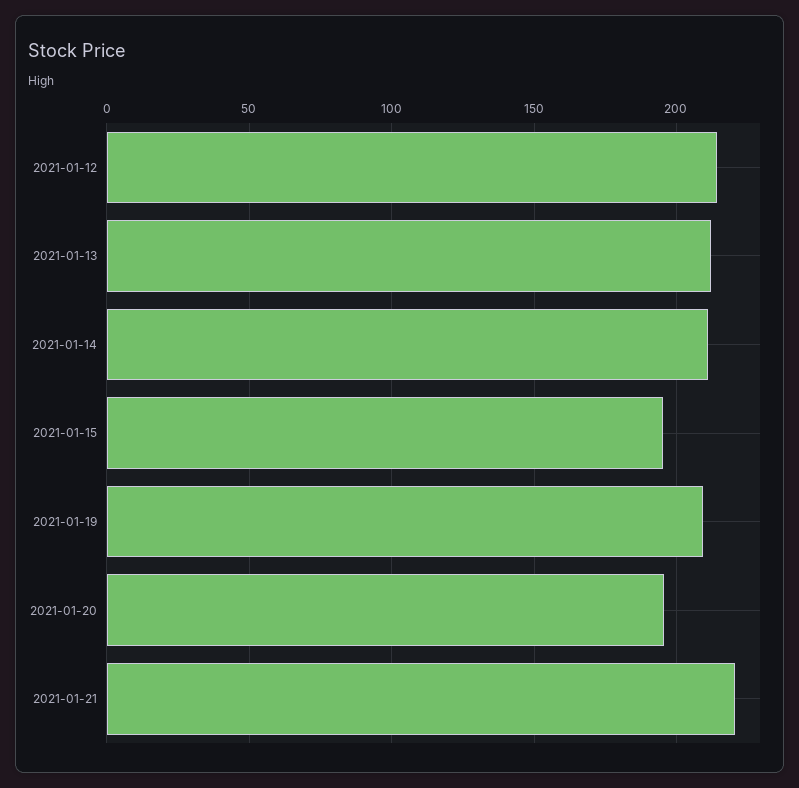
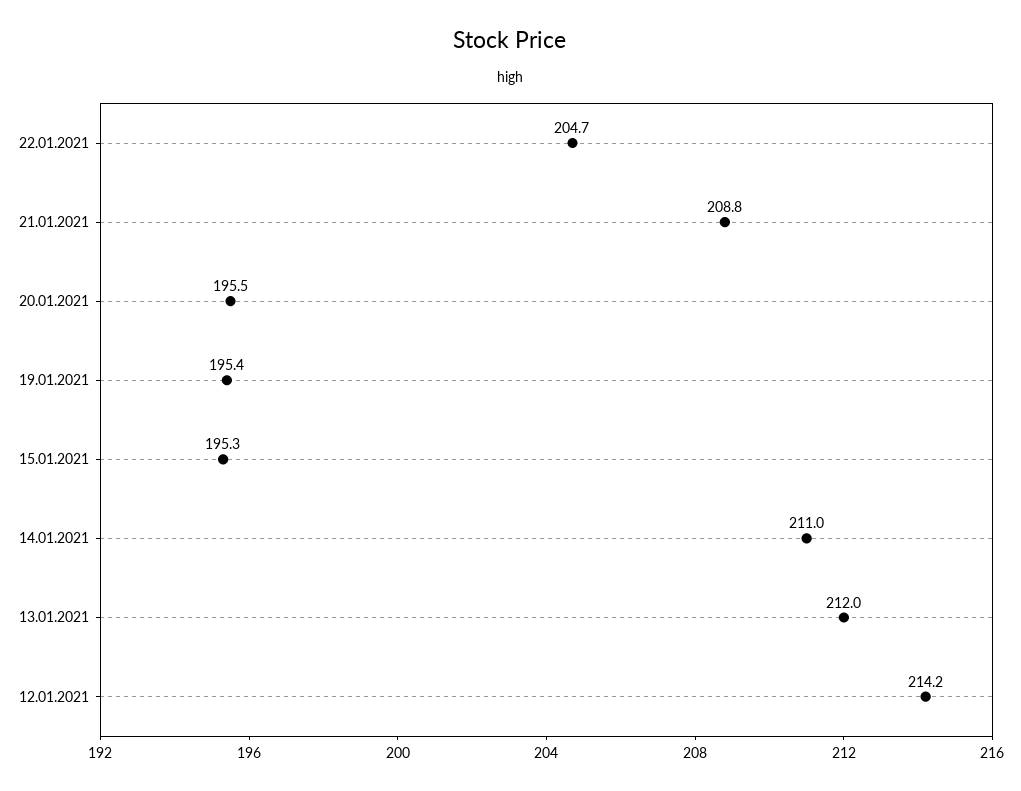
2021-01-19: 210 -> 195.4
2021-01-21: 220 -> 208.8
22.01.2021: none -> 204.7

